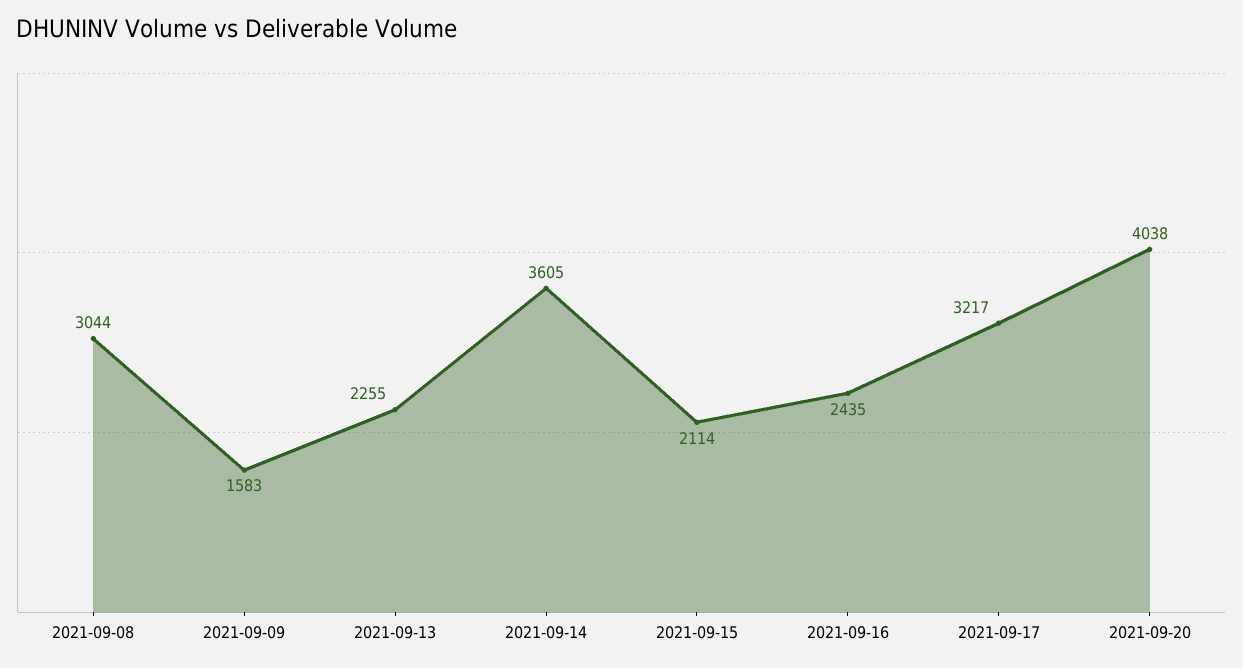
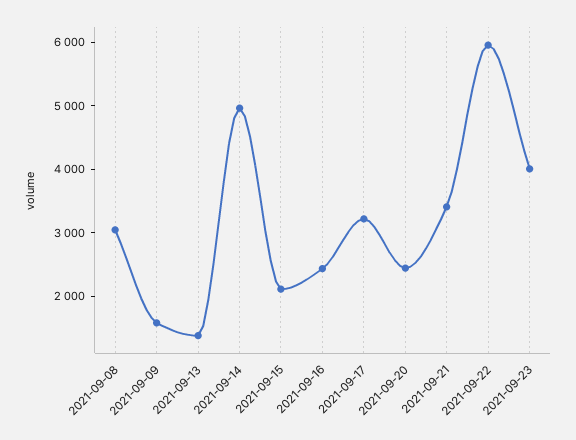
2021-09-13: 2255 -> 1400
2021-09-14: 3605 -> 5000
2021-09-20: 4038 -> 2400
2021-09-21: none -> 3400
2021-09-22: none -> 6000
2021-09-23: none -> 4000

